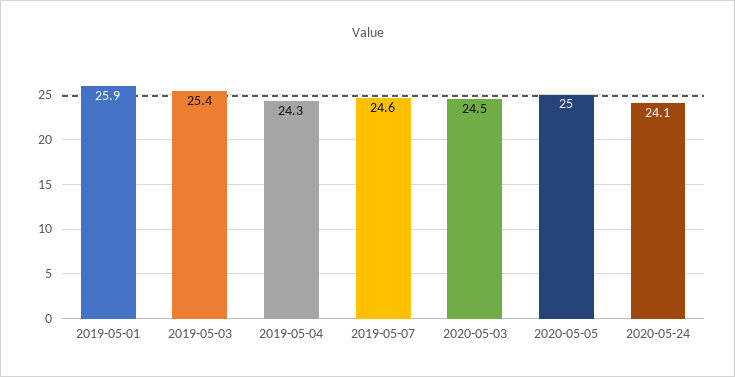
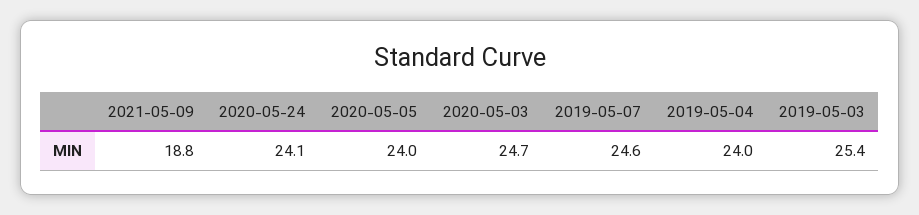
2019-05-01: 25.9 -> none
2019-05-04: 24.3 -> 24
2020-05-03: 24.5 -> 24.7
2020-05-05: 25 -> 24
2021-05-09: none -> 18.8

